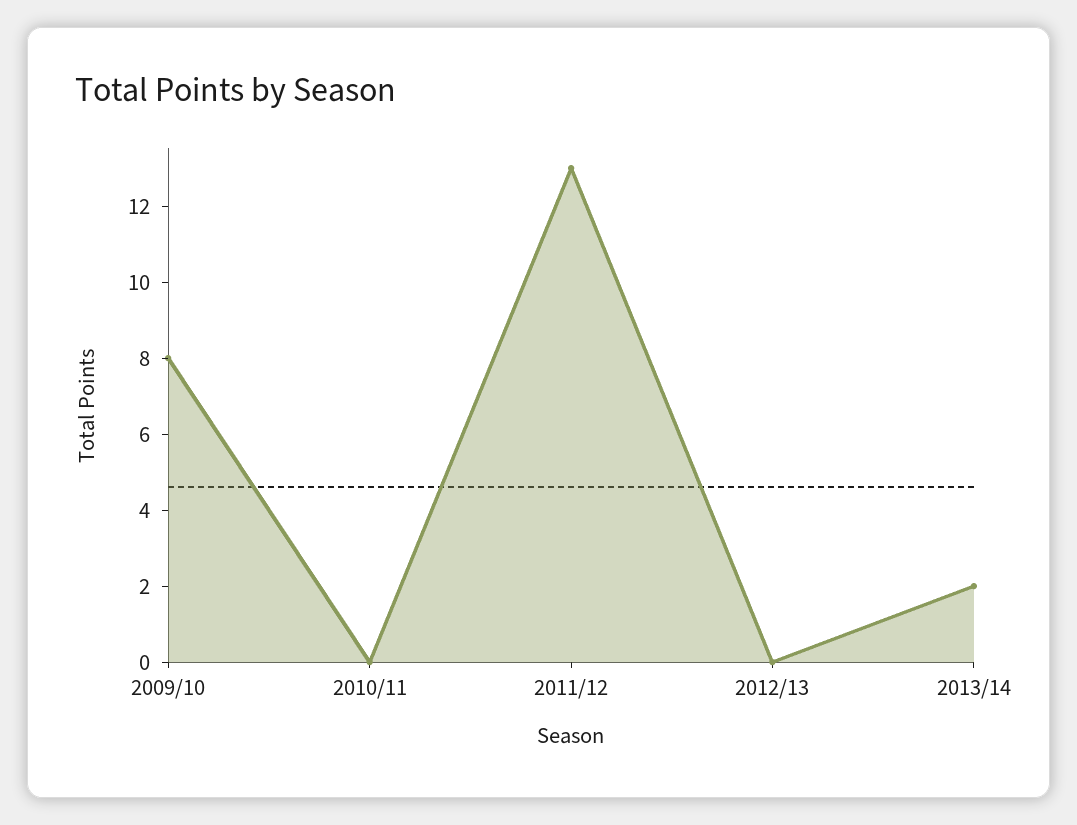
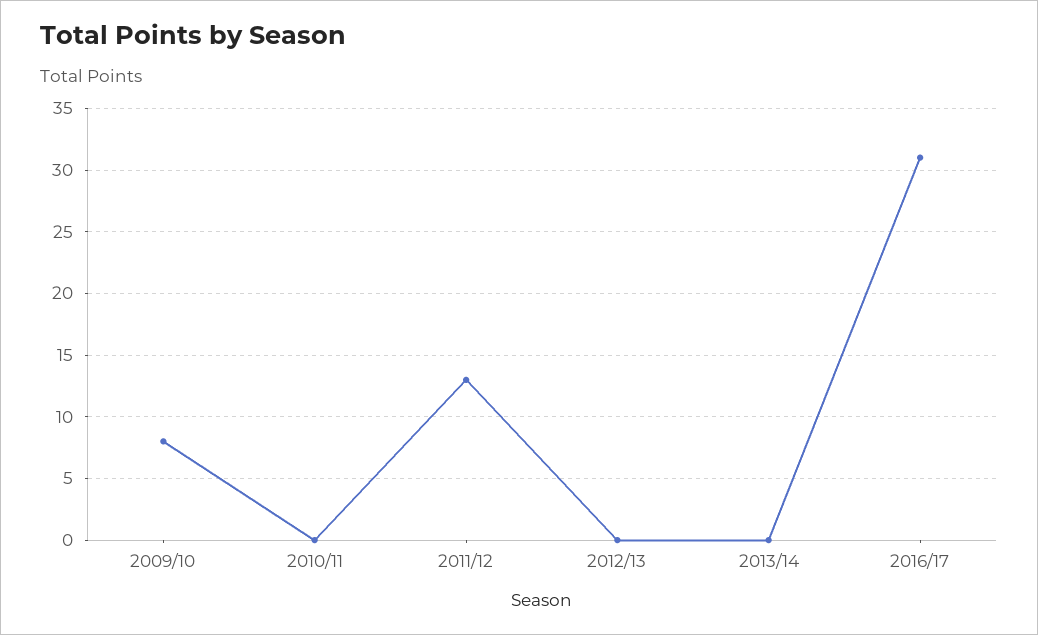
2013/14: 2 -> 0
2016/17: none -> 31

